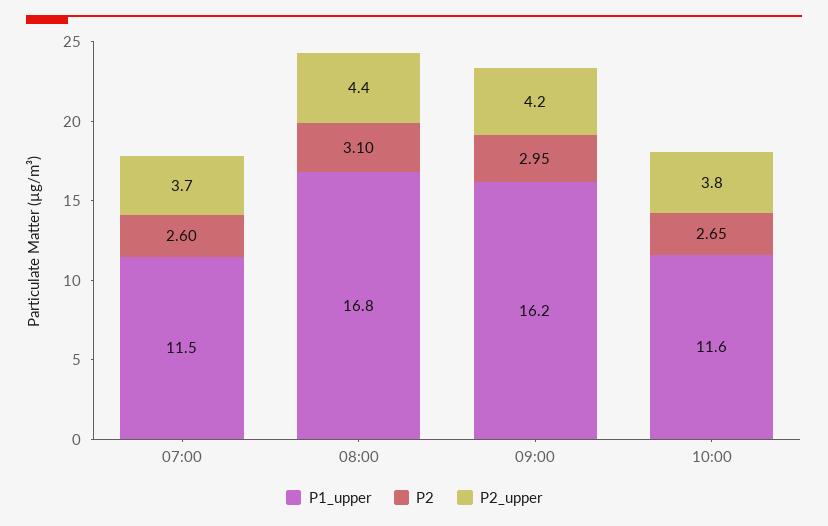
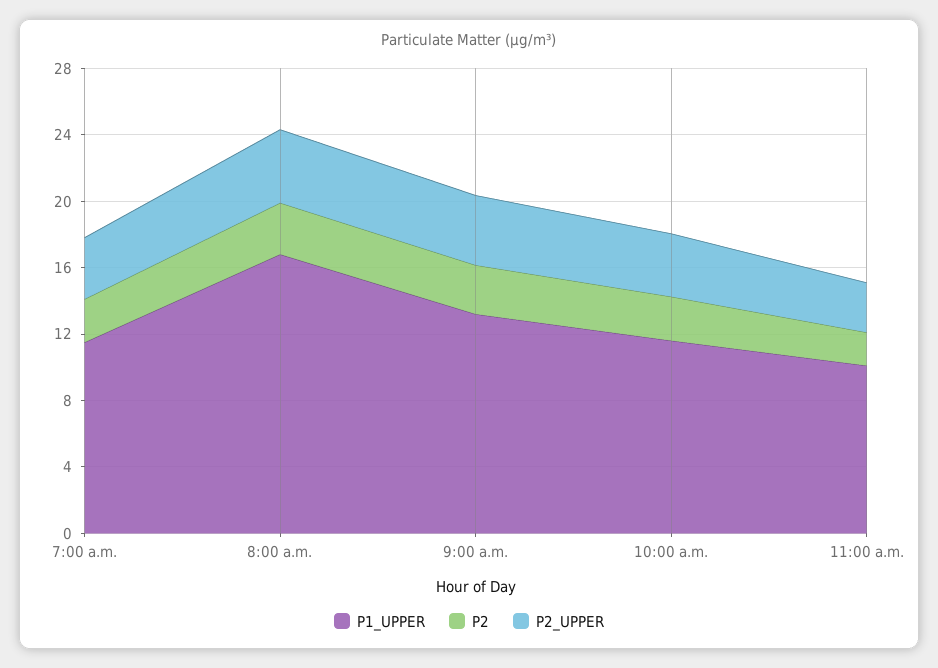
P1_upper, 09:00: 16.2 -> 13
P1_upper, 11:00 a.m.: none -> 10
P2, 11:00 a.m.: none -> 2
P2_upper, 11:00 a.m.: none -> 3

